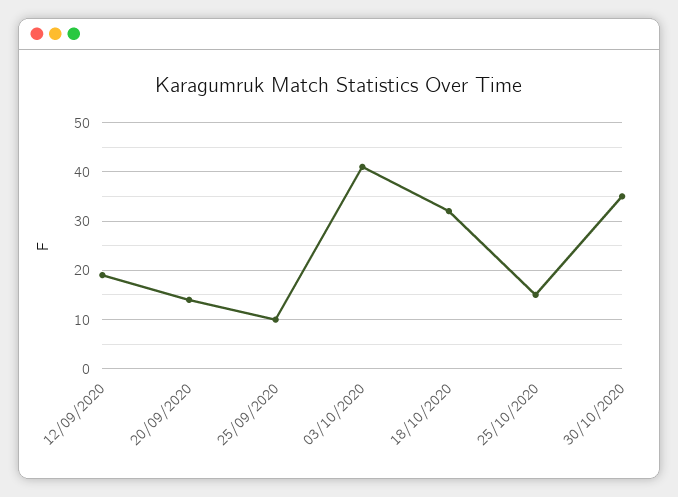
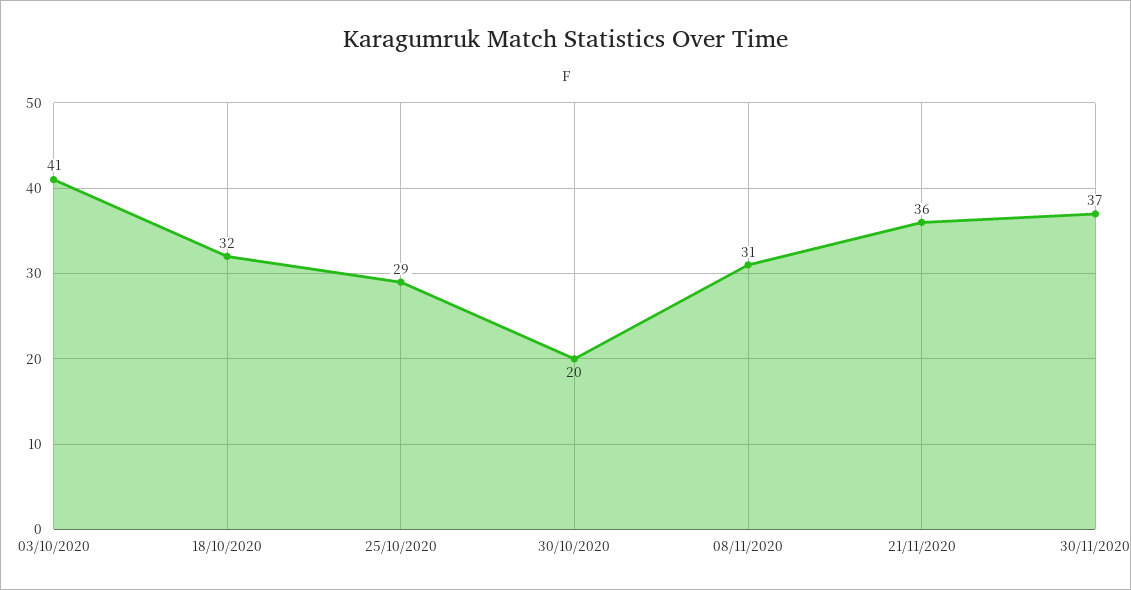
12/09/2020: 20 -> none
20/09/2020: 15 -> none
25/09/2020: 10 -> none
25/10/2020: 15 -> 29
30/10/2020: 35 -> 20
08/11/2020: none -> 31
21/11/2020: none -> 36
30/11/2020: none -> 37

